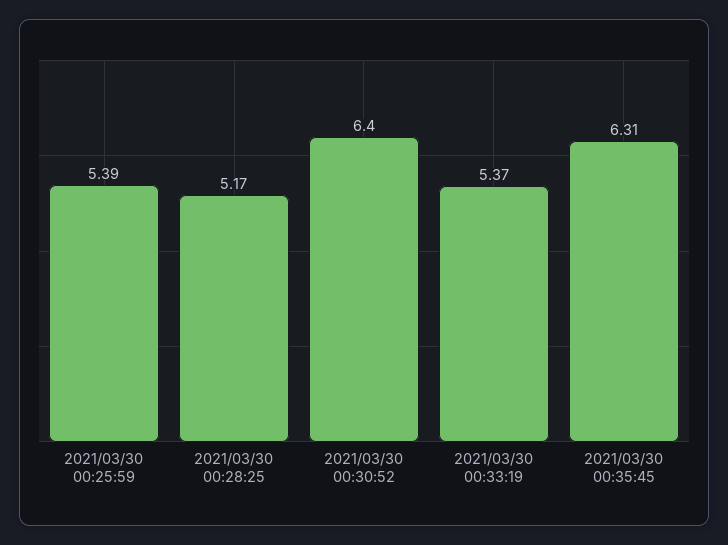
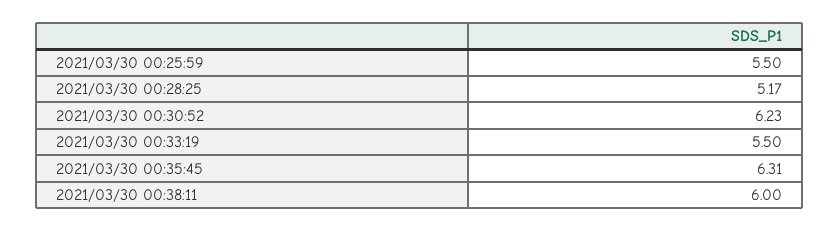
2021/03/30 00:25:59: 5.39 -> 5.5
2021/03/30 00:30:52: 6.4 -> 6.23
2021/03/30 00:33:19: 5.37 -> 5.5
2021/03/30 00:38:11: none -> 6

